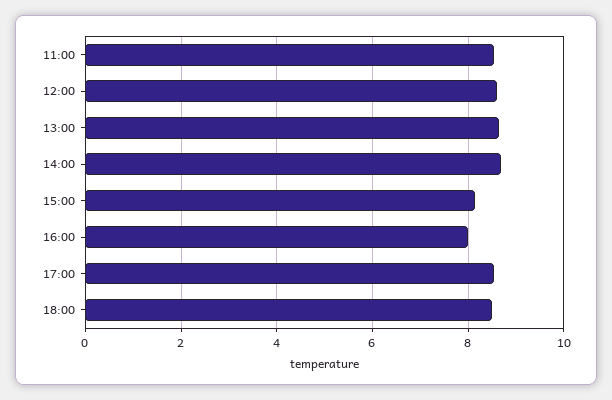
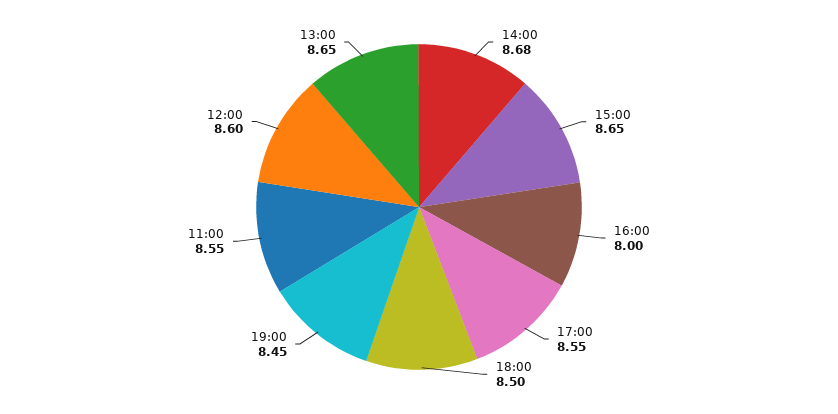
15:00: 8.2 -> 8.65
19:00: none -> 8.45

